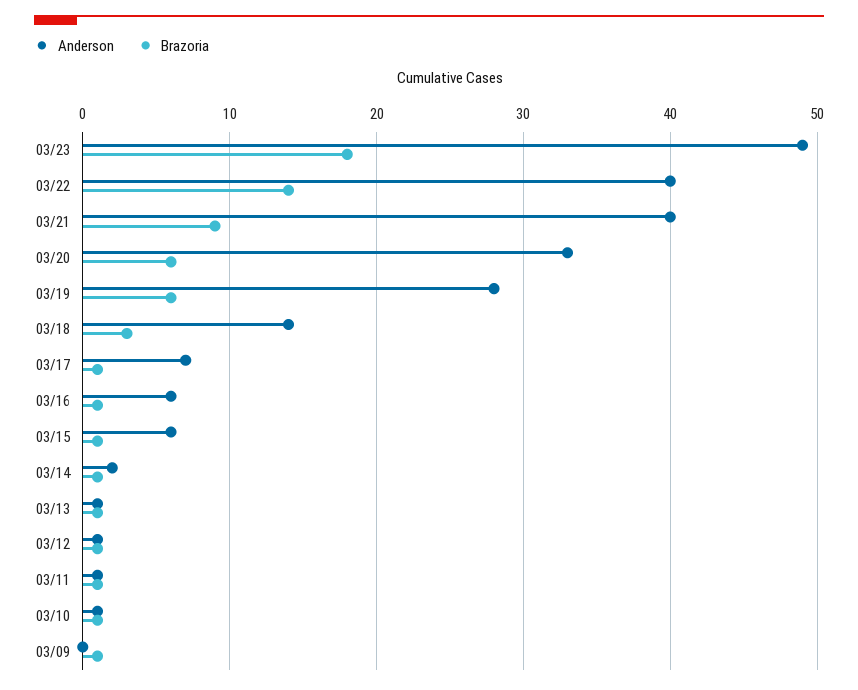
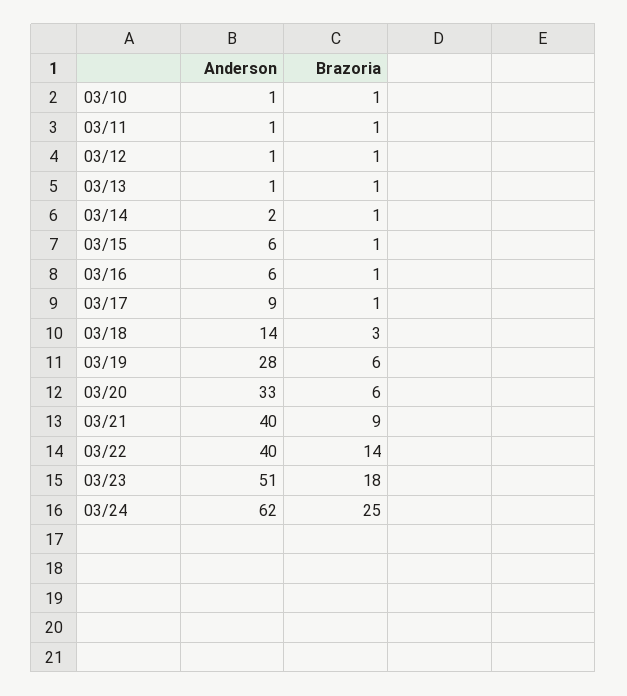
Anderson, 03/23: 49 -> 51
Anderson, 03/17: 7 -> 9
Anderson, 03/09: 0 -> none
Brazoria, 03/09: 1 -> none
Anderson, 03/24: none -> 62
Brazoria, 03/24: none -> 25

